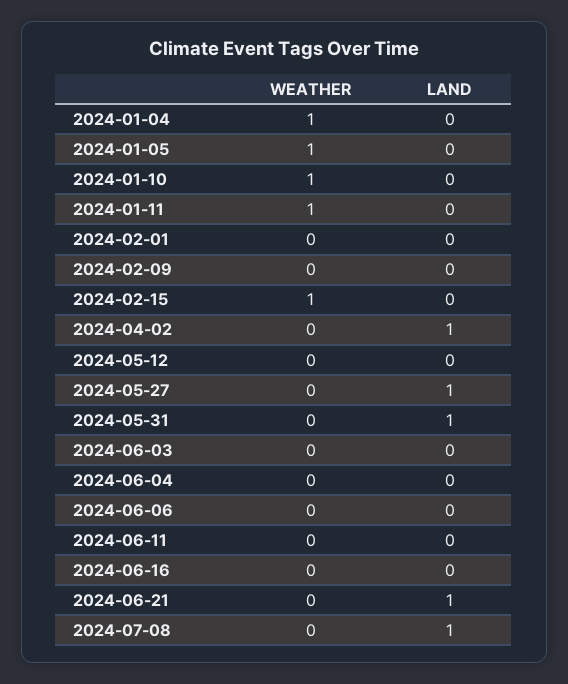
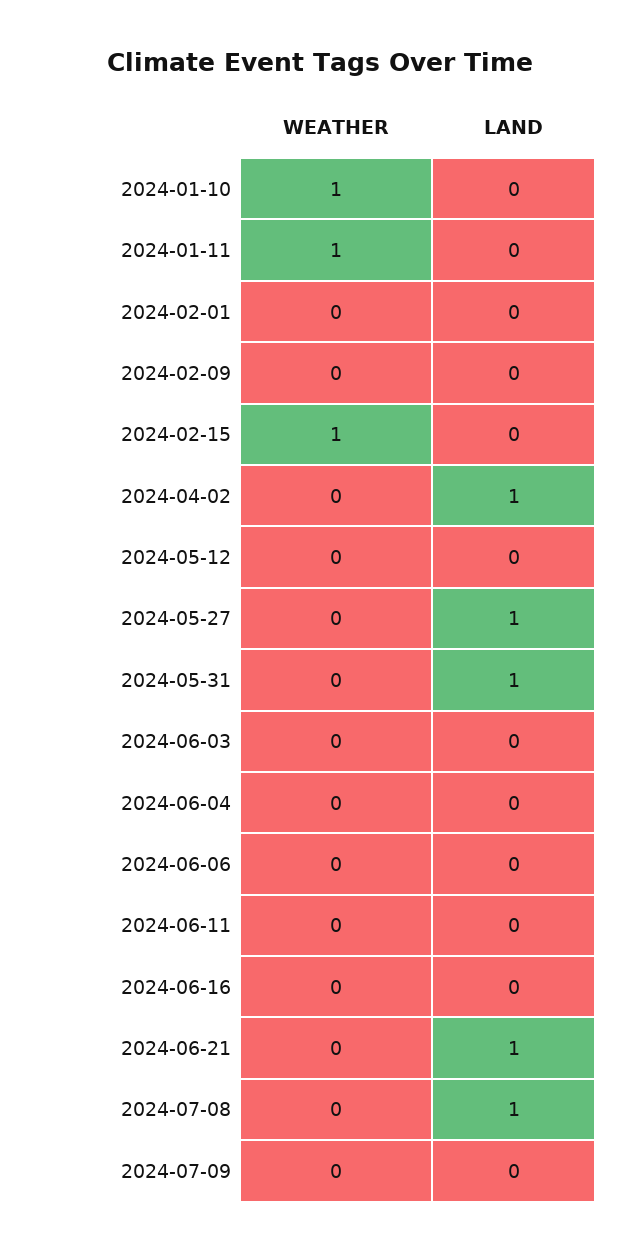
WEATHER, 2024-01-04: 1 -> none
LAND, 2024-01-04: 0 -> none
WEATHER, 2024-01-05: 1 -> none
LAND, 2024-01-05: 0 -> none
WEATHER, 2024-07-09: none -> 0
LAND, 2024-07-09: none -> 0

